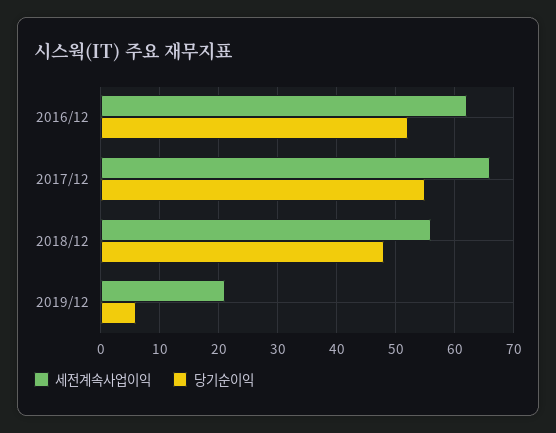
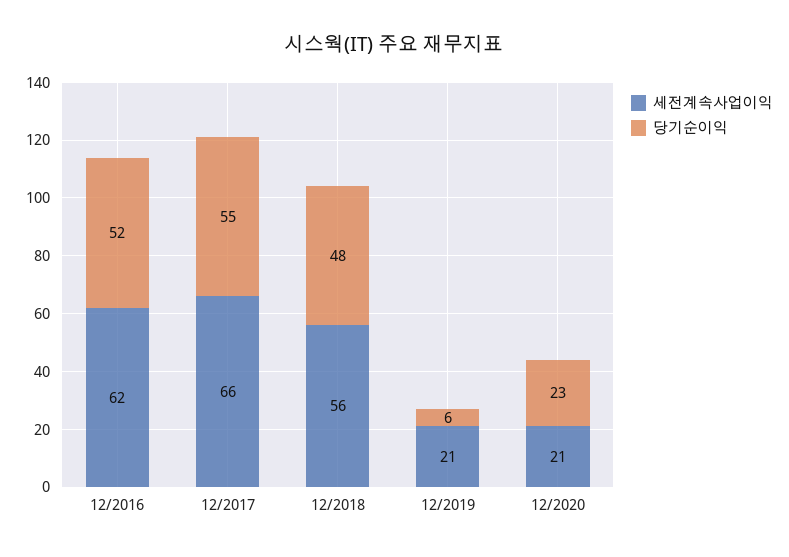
세전계속사업이익, 12/2020: none -> 21
당기순이익, 12/2020: none -> 23

